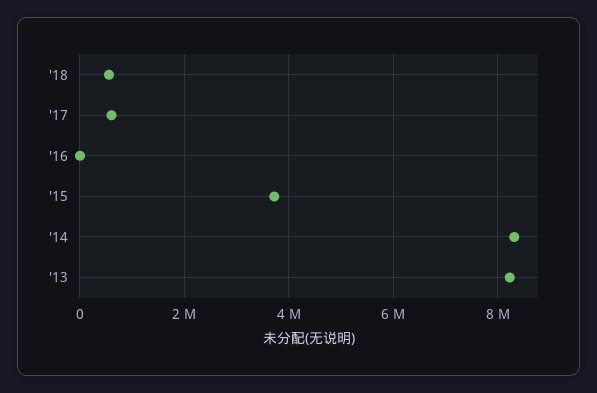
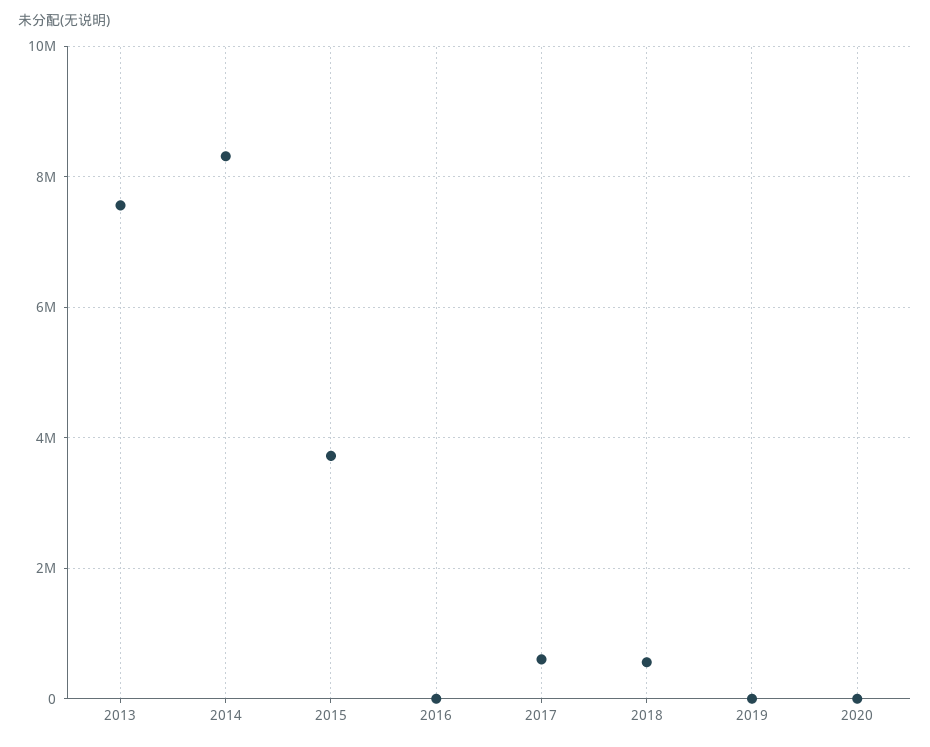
'13: 8200000 -> 7600000
2019: none -> 0
2020: none -> 0

